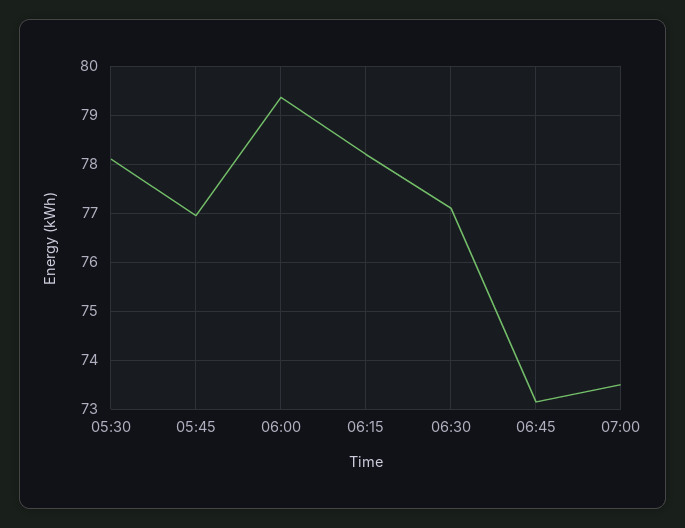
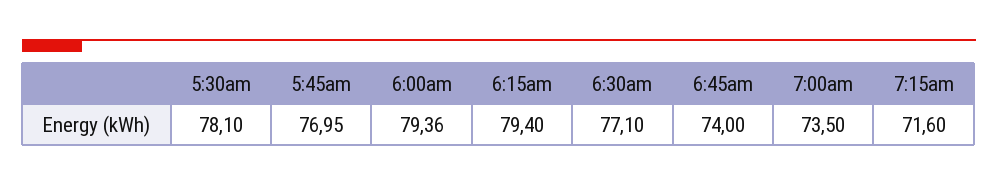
06:15: 78.2 -> 79.4
06:45: 73.2 -> 74
7:15am: none -> 71.6

